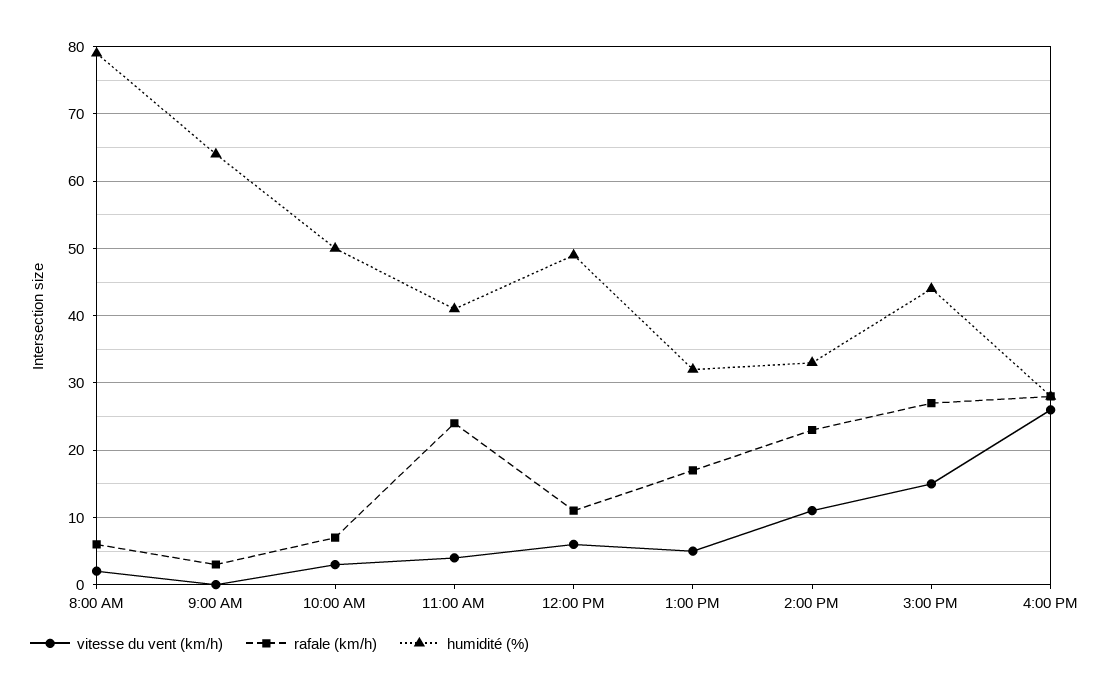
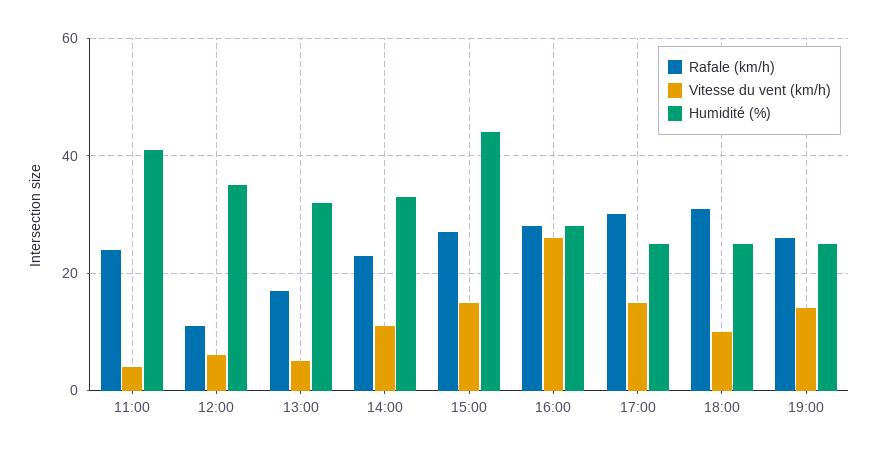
vitesse du vent (km/h), 8:00 AM: 2 -> none
rafale (km/h), 8:00 AM: 6 -> none
humidité (%), 8:00 AM: 79 -> none
vitesse du vent (km/h), 9:00 AM: 0 -> none
rafale (km/h), 9:00 AM: 3 -> none
humidité (%), 9:00 AM: 64 -> none
vitesse du vent (km/h), 10:00 AM: 3 -> none
rafale (km/h), 10:00 AM: 7 -> none
humidité (%), 10:00 AM: 50 -> none
humidité (%), 12:00 PM: 49 -> 35
rafale (km/h), 17:00: none -> 30
vitesse du vent (km/h), 17:00: none -> 15
humidité (%), 17:00: none -> 25
rafale (km/h), 18:00: none -> 30
vitesse du vent (km/h), 18:00: none -> 10
humidité (%), 18:00: none -> 25
rafale (km/h), 19:00: none -> 25
vitesse du vent (km/h), 19:00: none -> 15
humidité (%), 19:00: none -> 25

